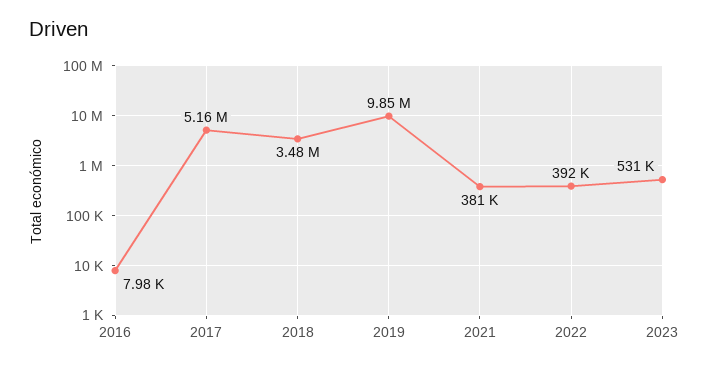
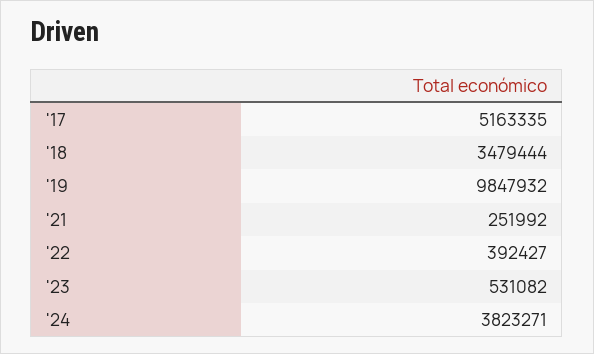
2016: 7980 -> none
2021: 381000 -> 251992
'24: none -> 3823271

